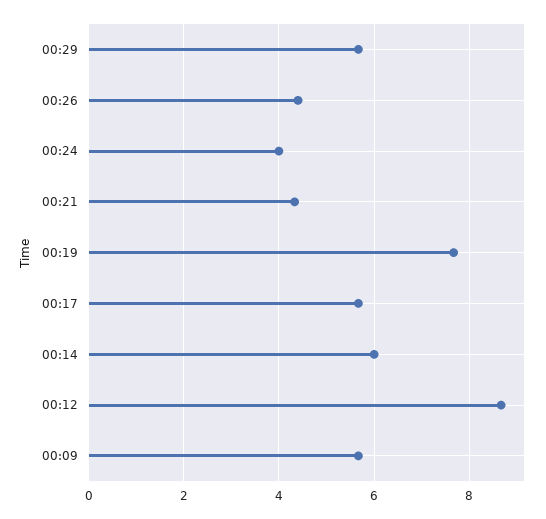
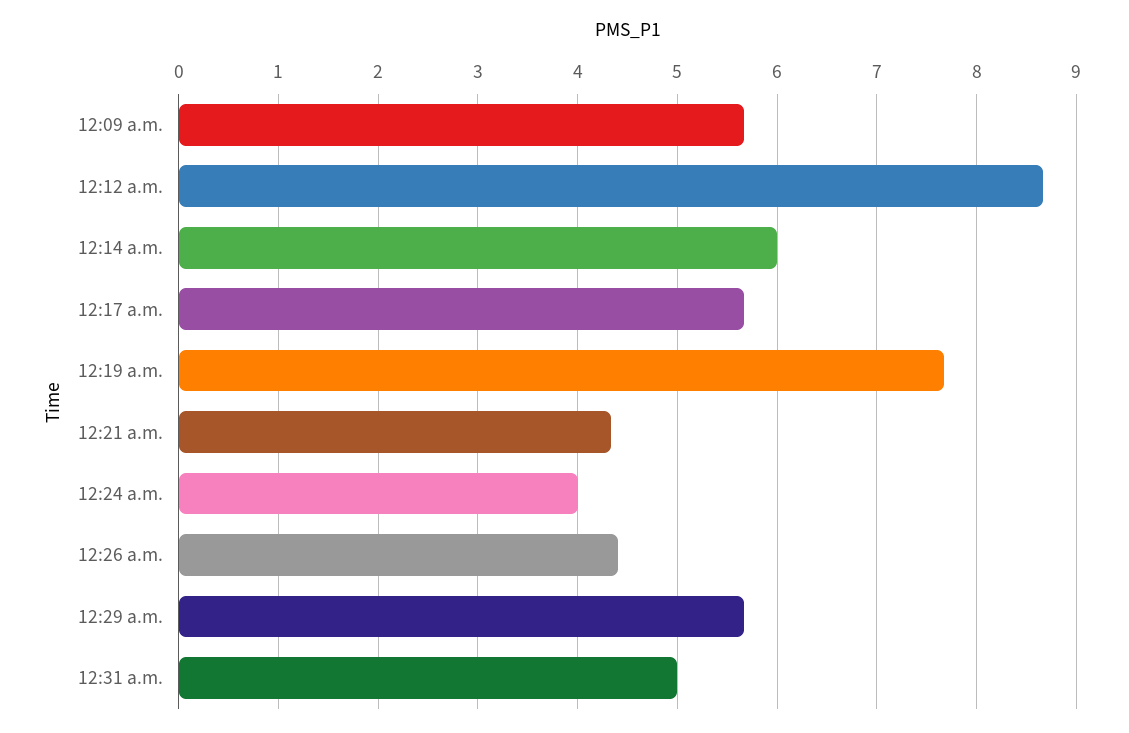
12:31 a.m.: none -> 5

